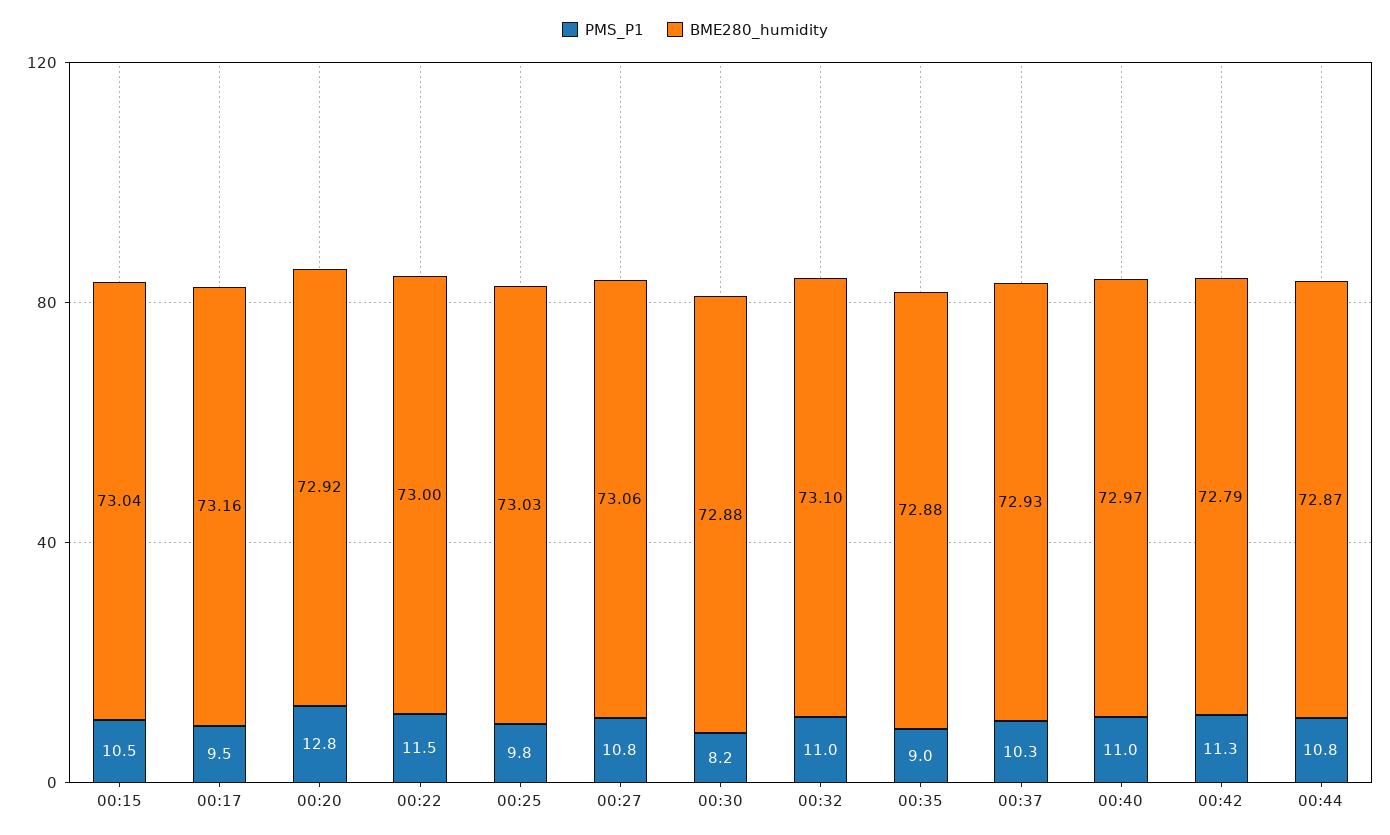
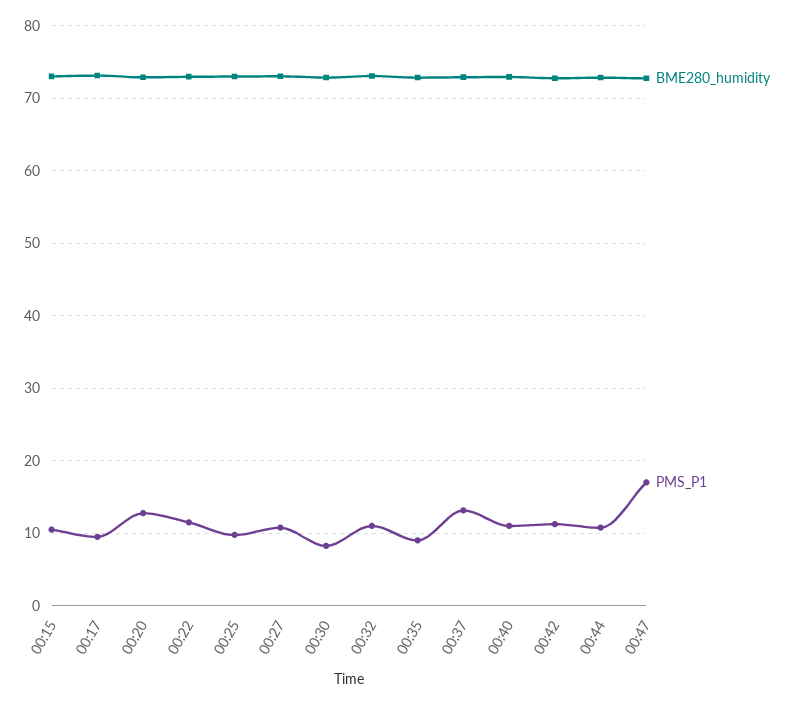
PMS_P1, 00:37: 10.3 -> 13
BME280_humidity, 00:47: none -> 73
PMS_P1, 00:47: none -> 17

